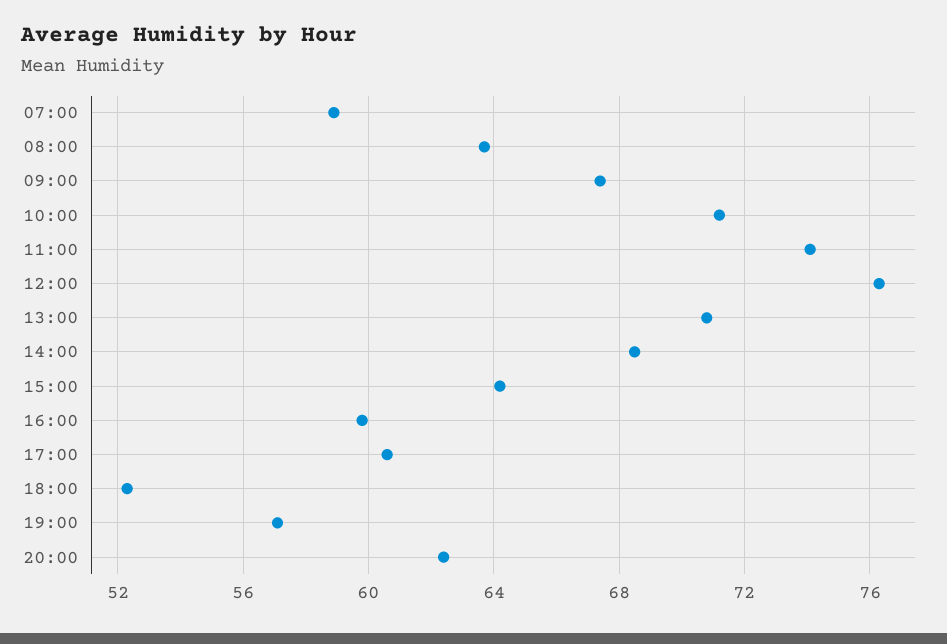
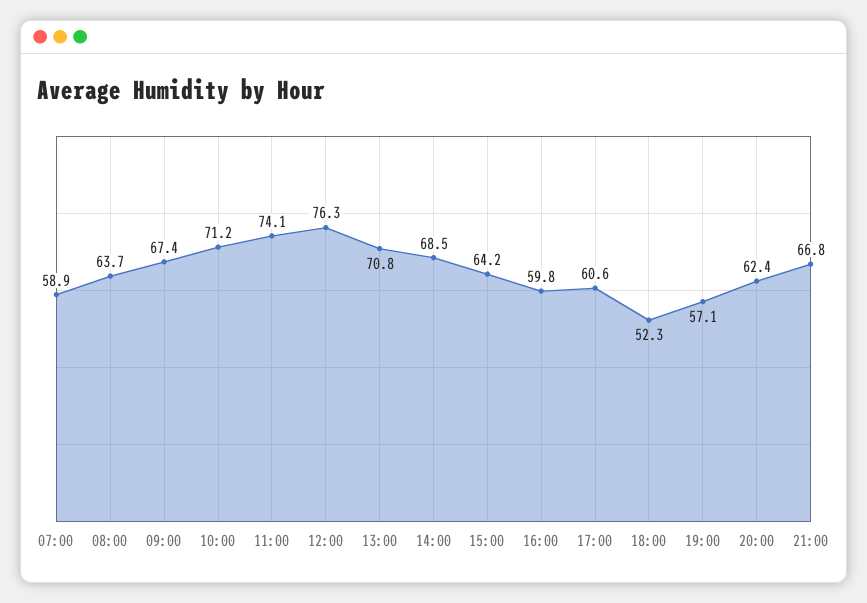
21:00: none -> 66.8

